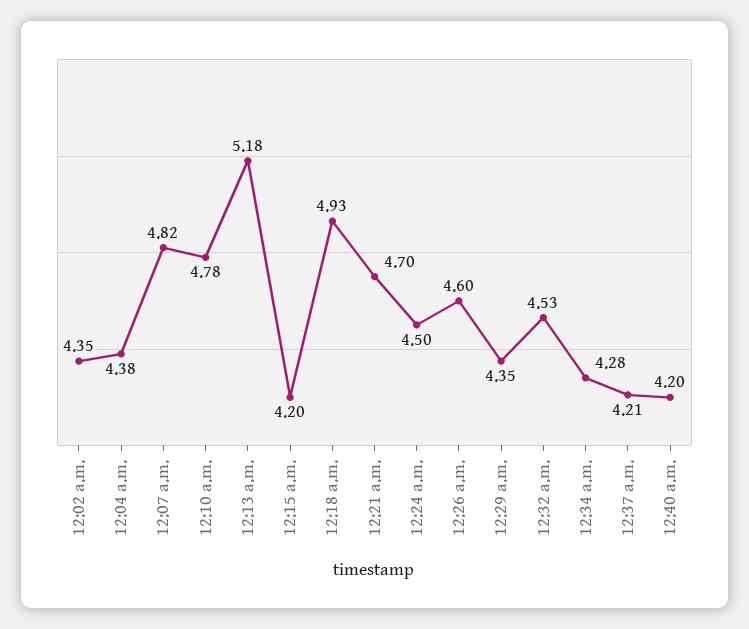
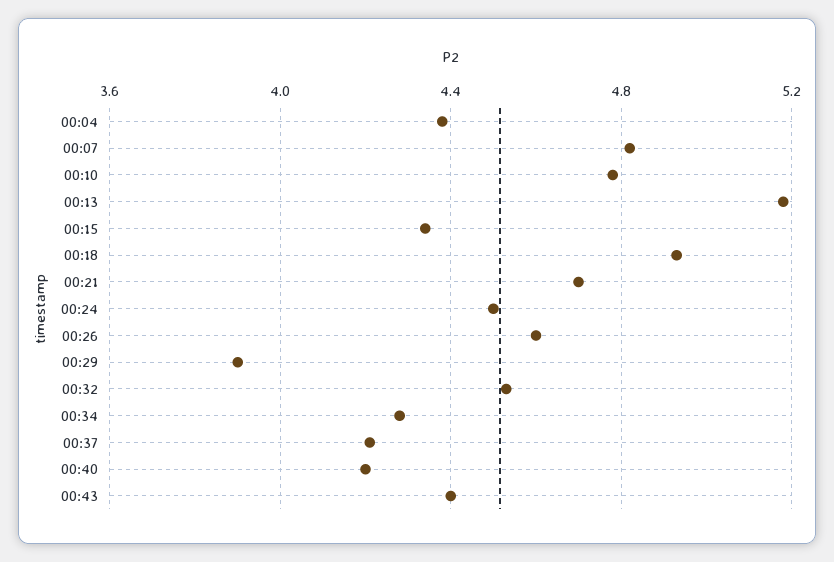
12:02 a.m.: 4.35 -> none
12:15 a.m.: 4.2 -> 4.35
12:29 a.m.: 4.35 -> 3.9
00:43: none -> 4.4

